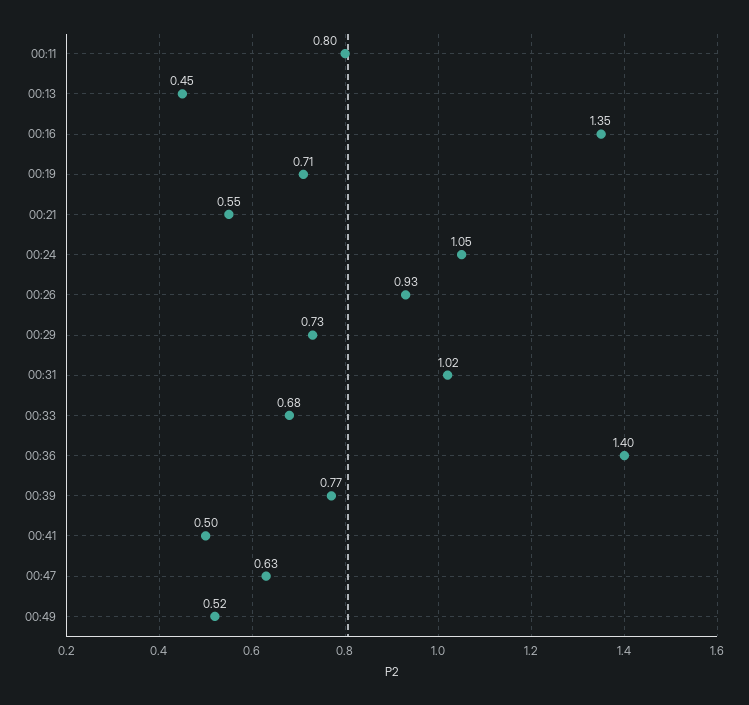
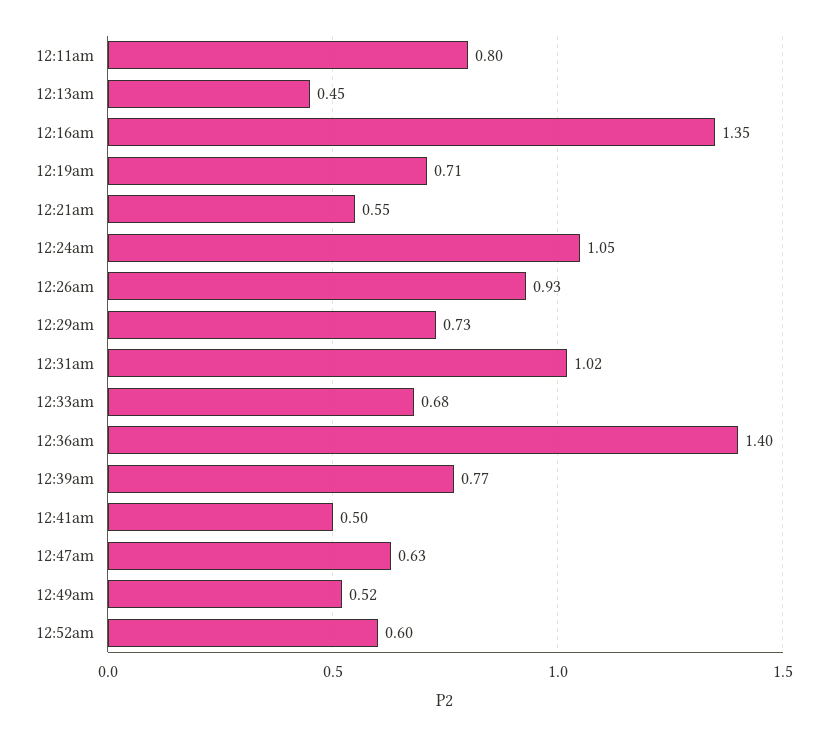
12:52am: none -> 0.6

